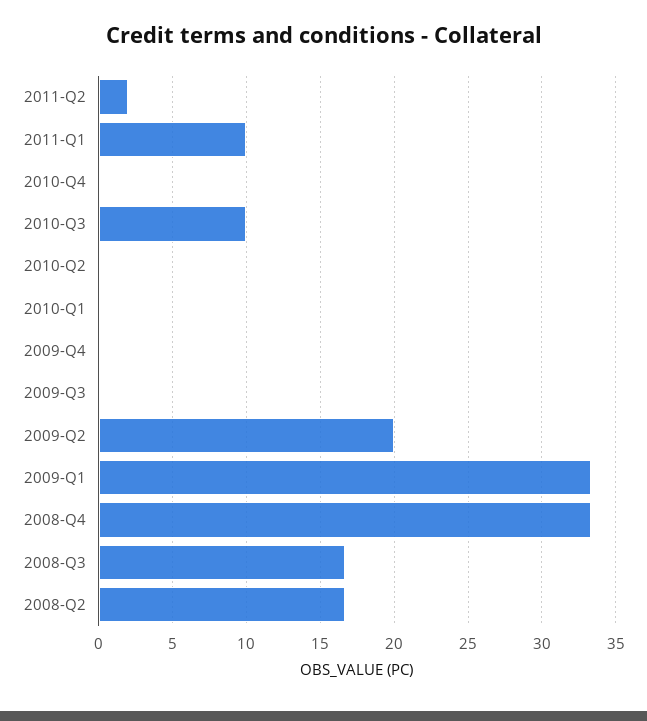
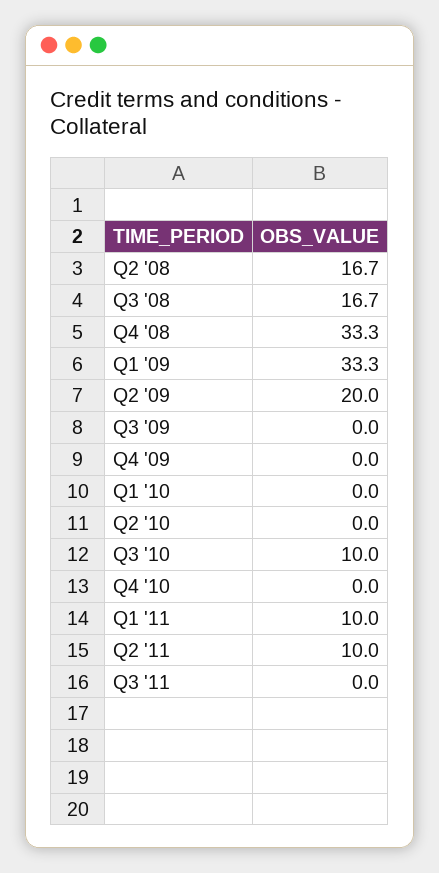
2011-Q2: 2 -> 10
Q3 '11: none -> 0

